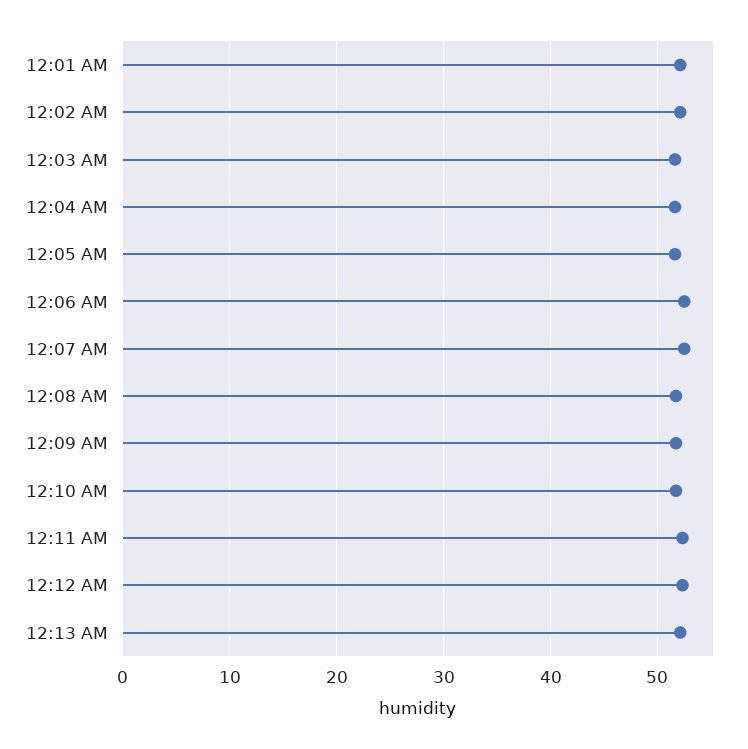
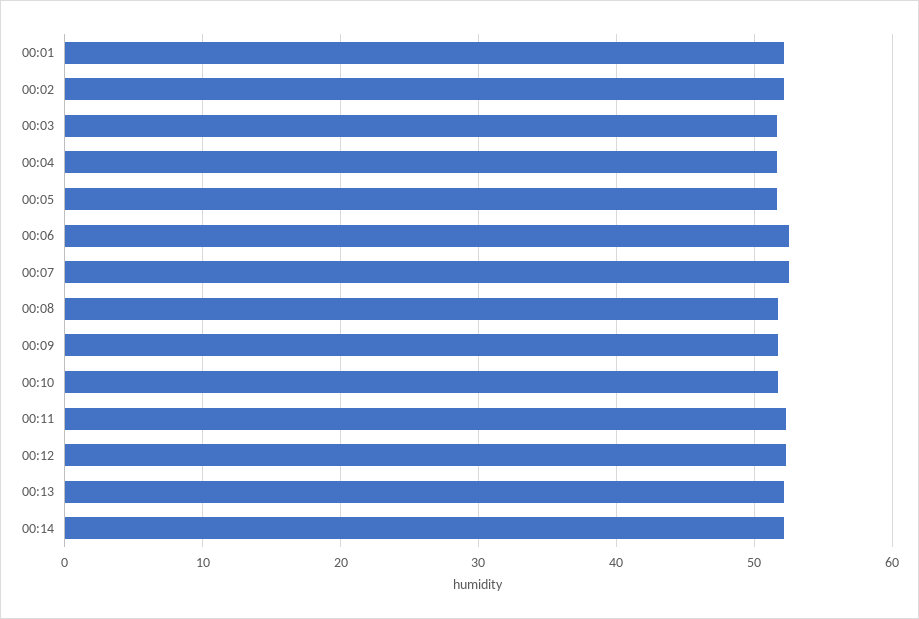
00:14: none -> 52

